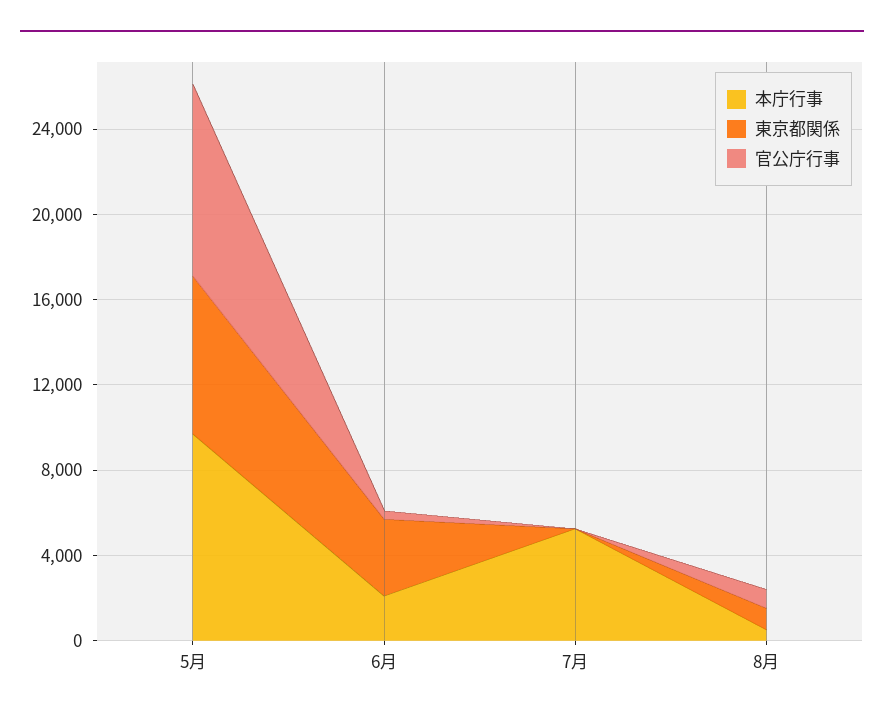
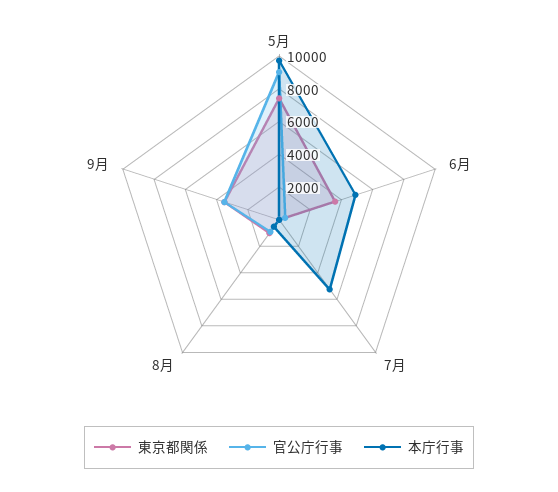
本庁行事, 6月: 2000 -> 5000
東京都関係, 9月: none -> 3500
官公庁行事, 9月: none -> 3500
本庁行事, 9月: none -> 0

